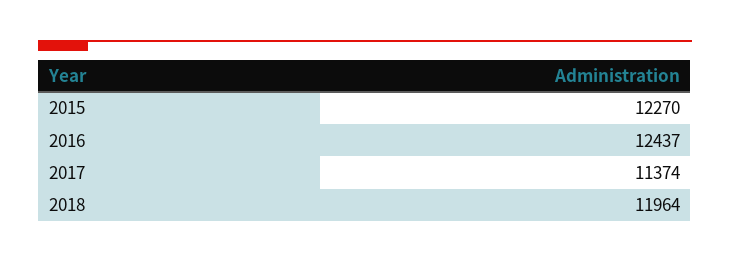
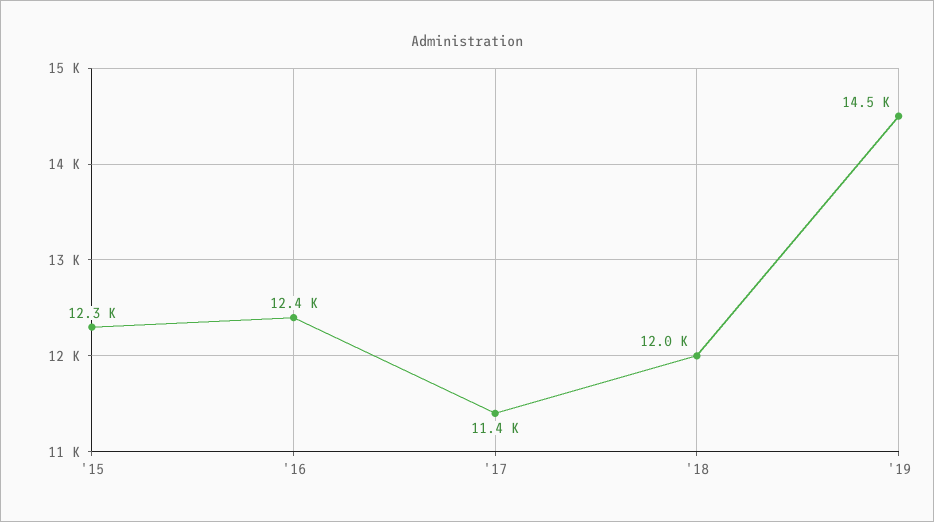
'19: none -> 14500

